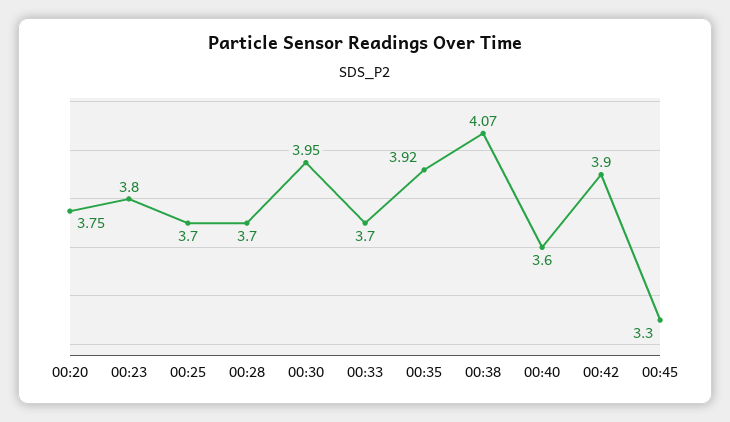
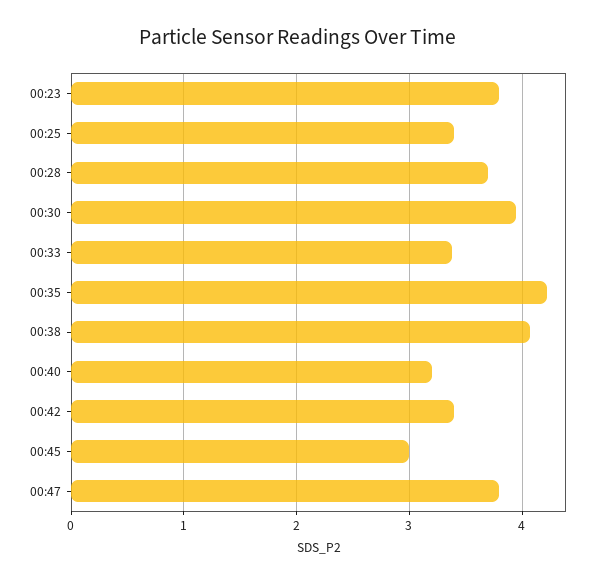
00:20: 3.75 -> none
00:25: 3.7 -> 3.4
00:33: 3.7 -> 3.4
00:35: 3.92 -> 4.2
00:40: 3.6 -> 3.2
00:42: 3.9 -> 3.4
00:45: 3.3 -> 3
00:47: none -> 3.8

